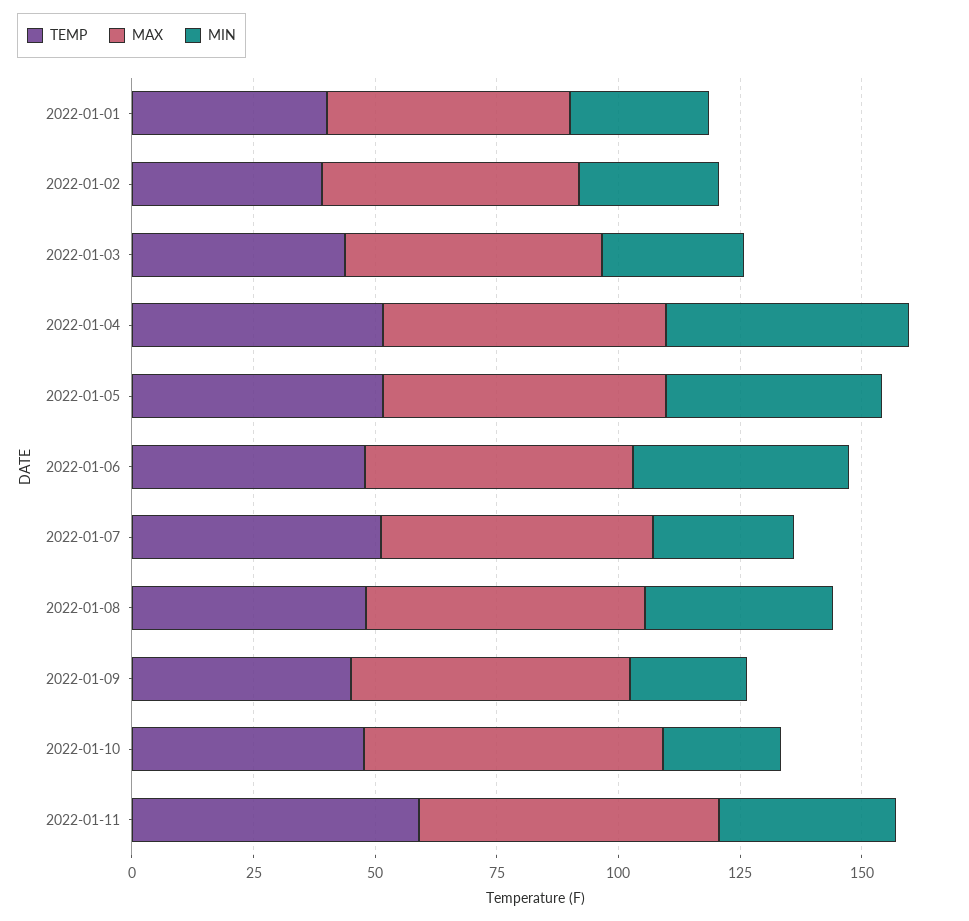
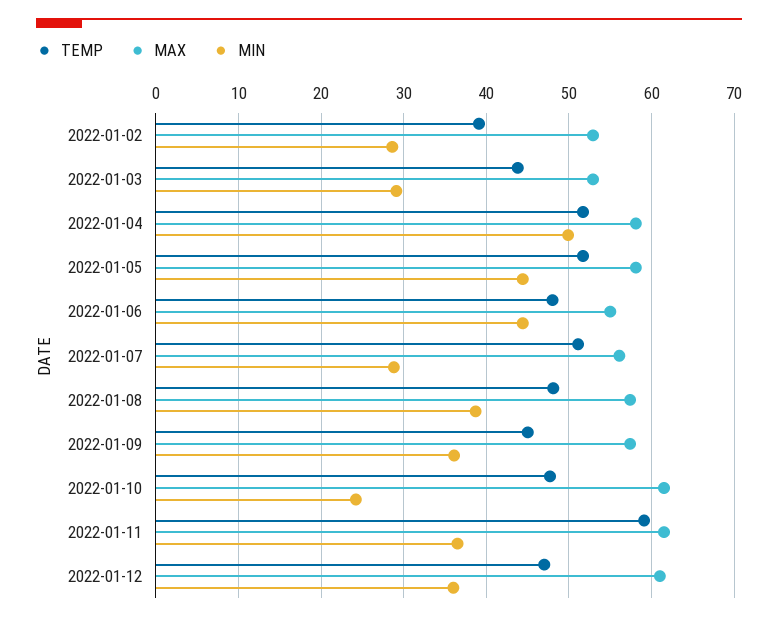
TEMP, 2022-01-01: 40 -> none
MAX, 2022-01-01: 50 -> none
MIN, 2022-01-01: 30 -> none
MIN, 2022-01-09: 25 -> 36
TEMP, 2022-01-12: none -> 47
MAX, 2022-01-12: none -> 61
MIN, 2022-01-12: none -> 36

